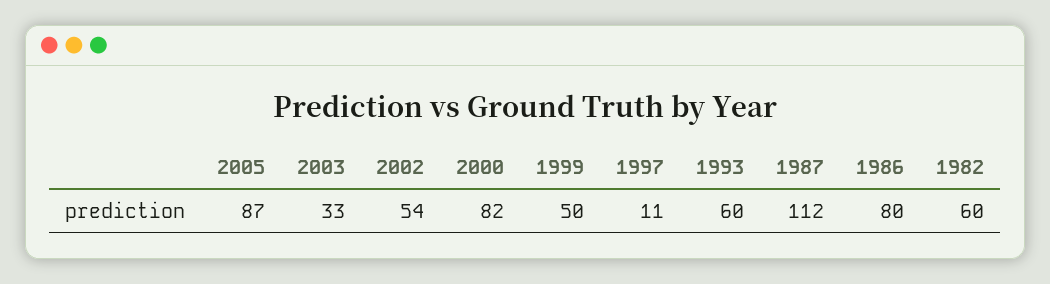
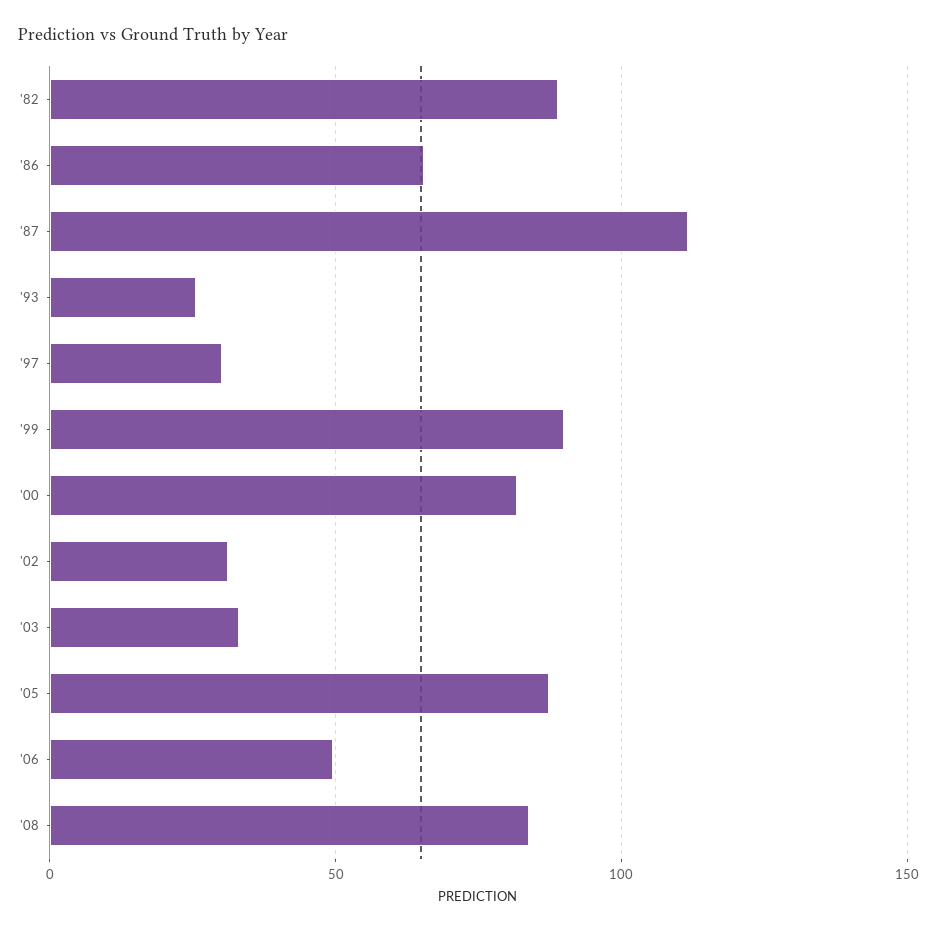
2002: 54 -> 30
1999: 50 -> 90
1997: 11 -> 30
1993: 60 -> 25
1986: 80 -> 65
1982: 60 -> 90
'06: none -> 50
'08: none -> 85

